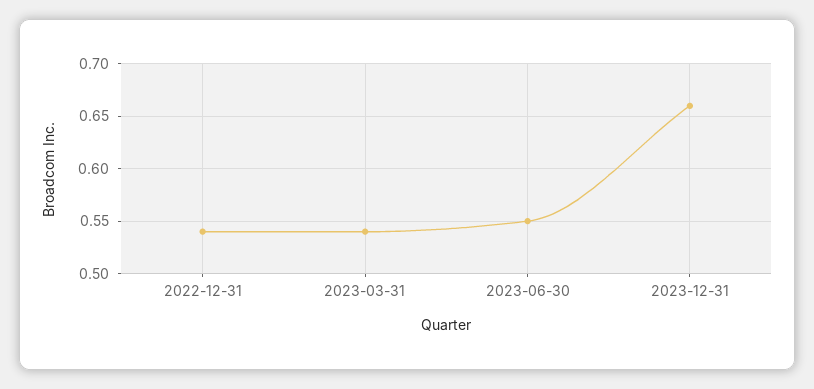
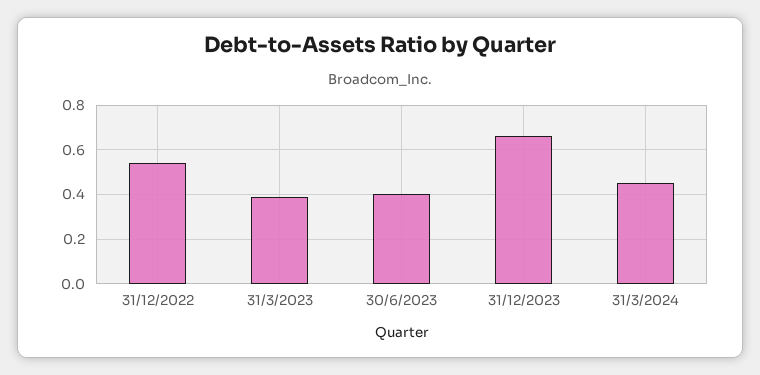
2023-03-31: 0.54 -> 0.4
2023-06-30: 0.55 -> 0.4
31/3/2024: none -> 0.45

